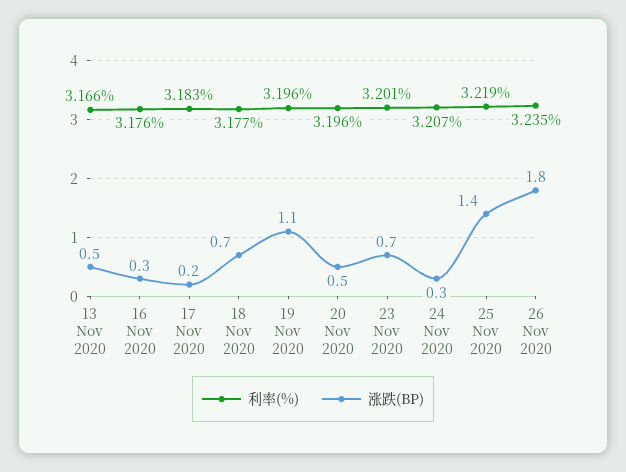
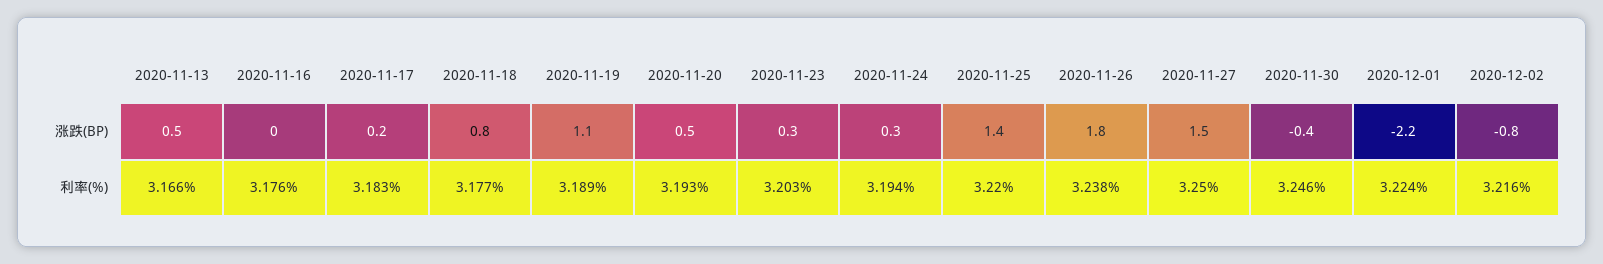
涨跌(BP), 16 Nov 2020: 0.3 -> 0
涨跌(BP), 18 Nov 2020: 0.7 -> 0.8
利率(%), 19 Nov 2020: 3.196 -> 3.189
利率(%), 20 Nov 2020: 3.196 -> 3.193
利率(%), 23 Nov 2020: 3.201 -> 3.203
涨跌(BP), 23 Nov 2020: 0.7 -> 0.3
利率(%), 24 Nov 2020: 3.207 -> 3.194
利率(%), 25 Nov 2020: 3.219 -> 3.22
利率(%), 26 Nov 2020: 3.235 -> 3.238
涨跌(BP), 2020-11-27: none -> 1.5
涨跌(BP), 2020-11-30: none -> -0.4
涨跌(BP), 2020-12-01: none -> -2.2
涨跌(BP), 2020-12-02: none -> -0.8
利率(%), 2020-11-27: none -> 3.25
利率(%), 2020-11-30: none -> 3.246
利率(%), 2020-12-01: none -> 3.224
利率(%), 2020-12-02: none -> 3.216

